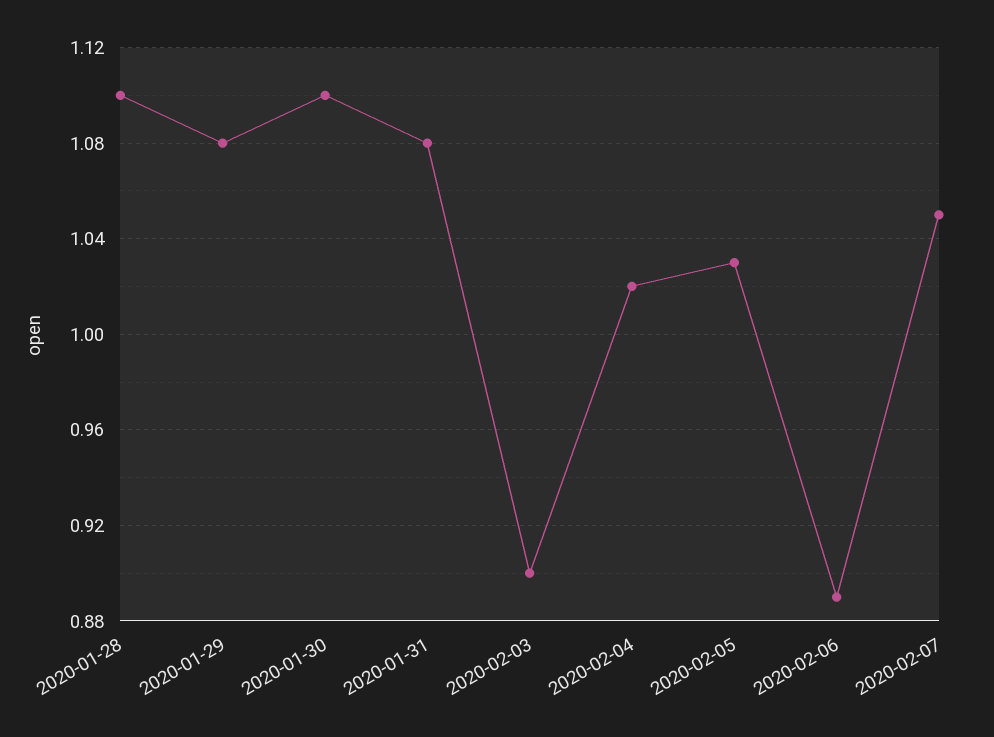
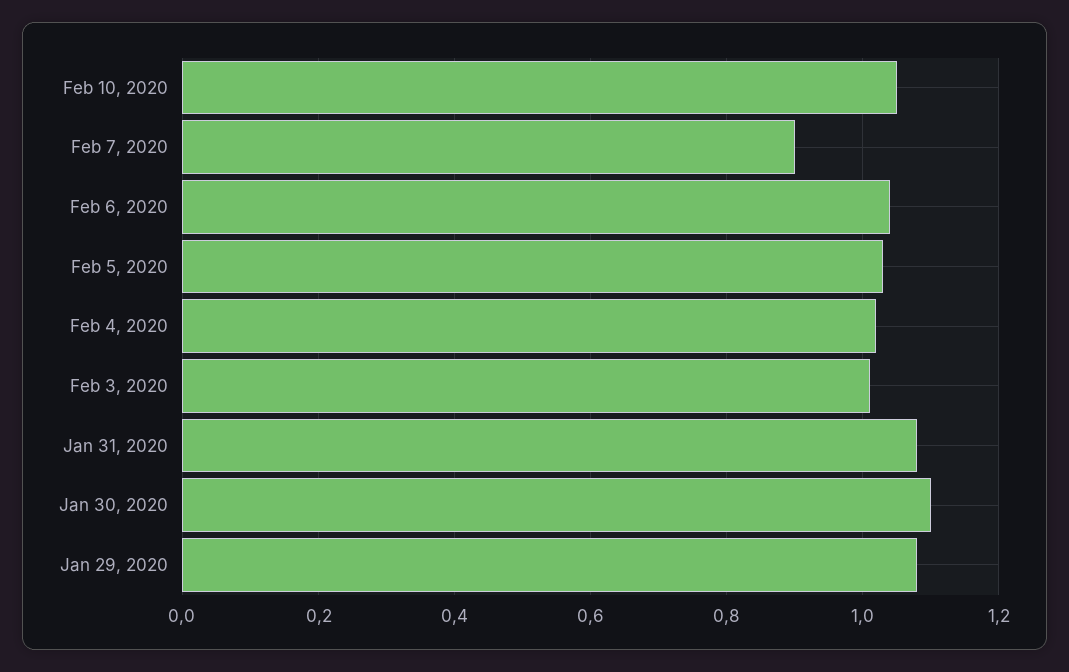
2020-01-28: 1.1 -> none
2020-02-03: 0.9 -> 1
2020-02-06: 0.89 -> 1.05
2020-02-07: 1.05 -> 0.9
Feb 10, 2020: none -> 1.05

